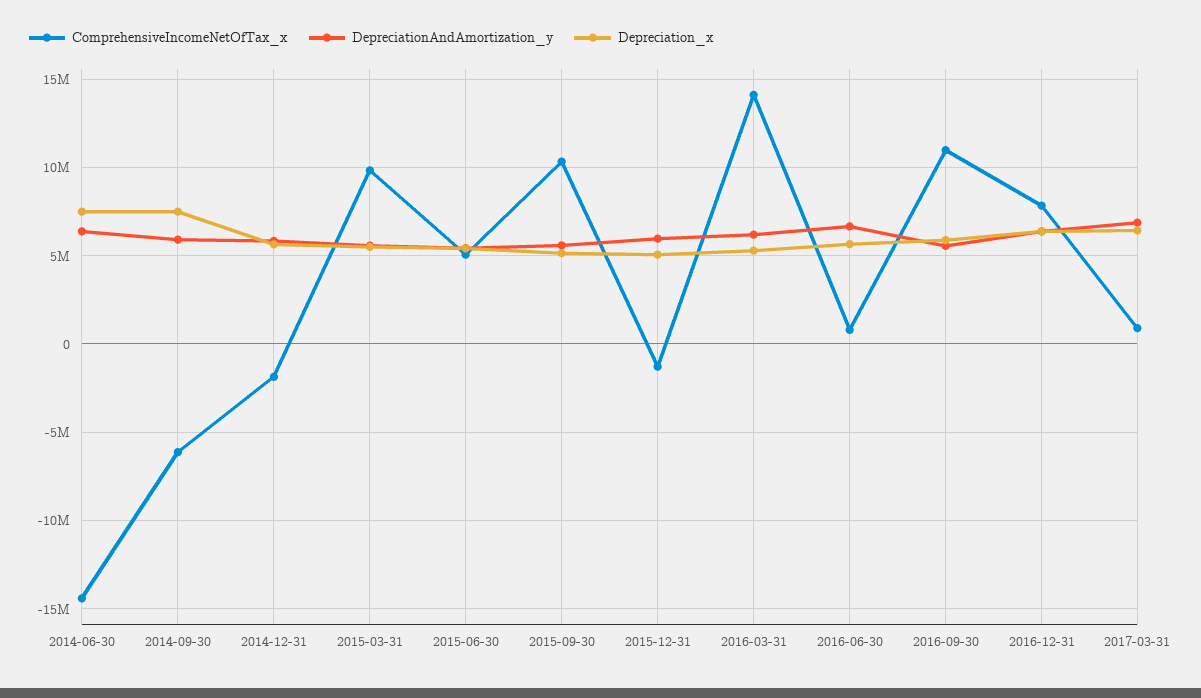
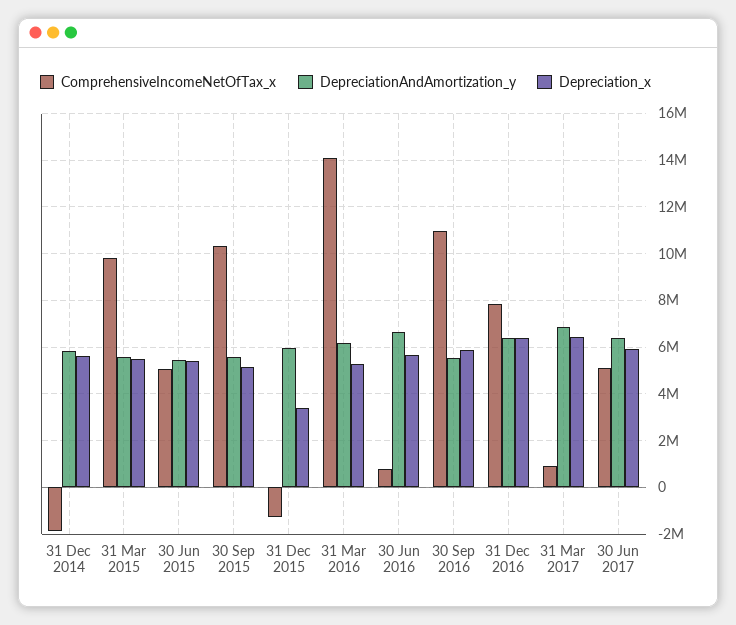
ComprehensiveIncomeNetOfTax_x, 2014-06-30: -14500000 -> none
DepreciationAndAmortization_y, 2014-06-30: 6500000 -> none
Depreciation_x, 2014-06-30: 7500000 -> none
ComprehensiveIncomeNetOfTax_x, 2014-09-30: -6000000 -> none
DepreciationAndAmortization_y, 2014-09-30: 6000000 -> none
Depreciation_x, 2014-09-30: 7500000 -> none
Depreciation_x, 2015-12-31: 5000000 -> 3500000
ComprehensiveIncomeNetOfTax_x, 30 Jun 2017: none -> 5000000
DepreciationAndAmortization_y, 30 Jun 2017: none -> 6500000
Depreciation_x, 30 Jun 2017: none -> 6000000

